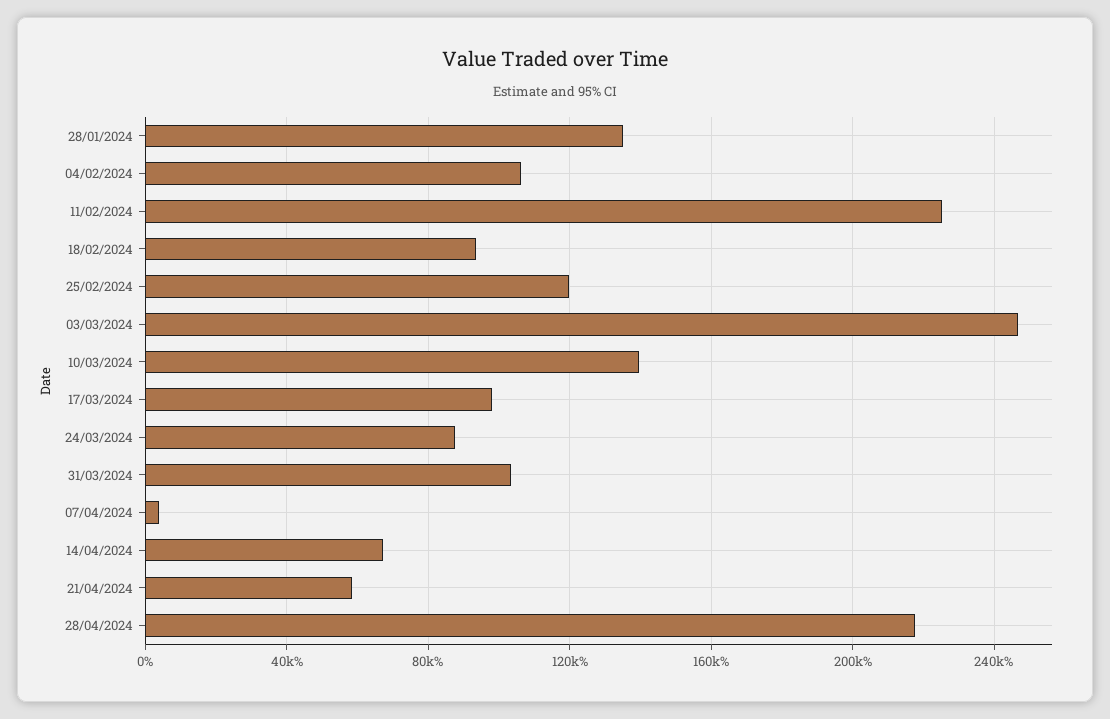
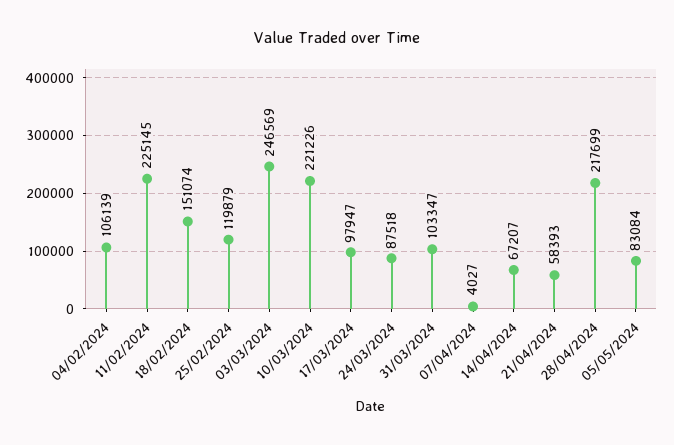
28/01/2024: 135000 -> none
18/02/2024: 95000 -> 151074
10/03/2024: 140000 -> 221226
05/05/2024: none -> 83084

